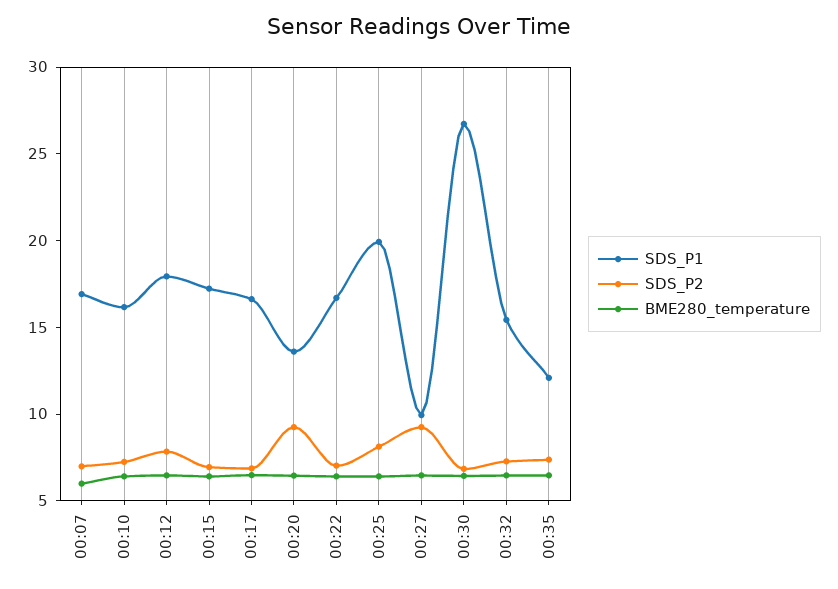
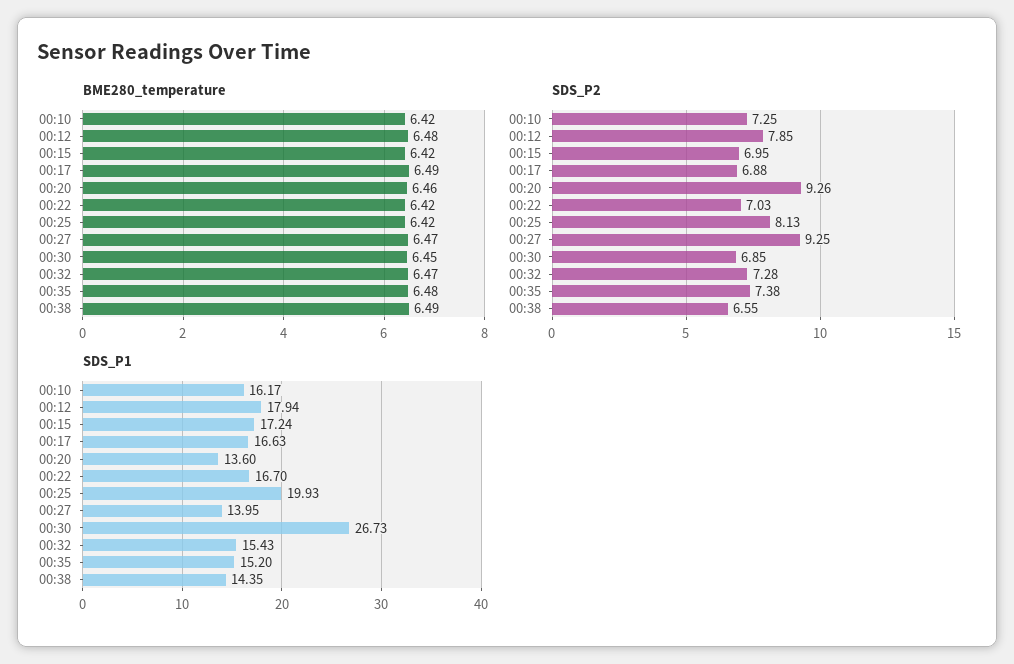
SDS_P1, 00:07: 17 -> none
SDS_P2, 00:07: 7 -> none
BME280_temperature, 00:07: 6 -> none
SDS_P1, 00:27: 10 -> 13.95
SDS_P1, 00:35: 12 -> 15.2
BME280_temperature, 00:38: none -> 6.49
SDS_P2, 00:38: none -> 6.55
SDS_P1, 00:38: none -> 14.35

